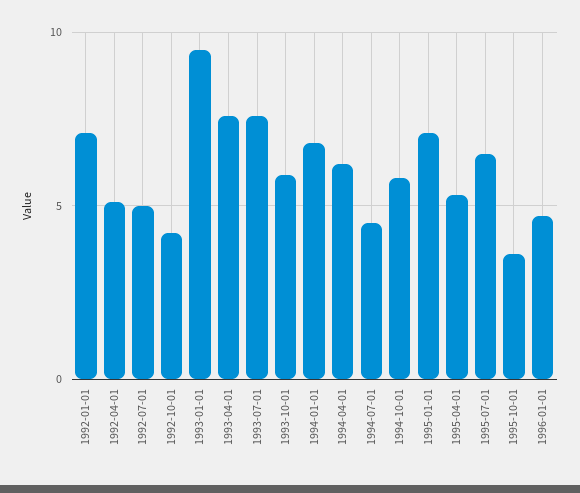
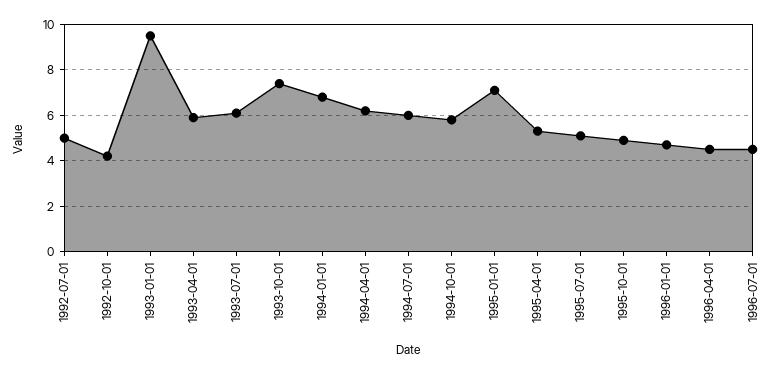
1992-01-01: 7 -> none
1992-04-01: 5 -> none
1993-04-01: 7.5 -> 6
1993-07-01: 7.5 -> 6
1993-10-01: 6 -> 7.5
1994-07-01: 4.5 -> 6
1995-07-01: 6.5 -> 5
1995-10-01: 3.5 -> 5
1996-04-01: none -> 4.5
1996-07-01: none -> 4.5

